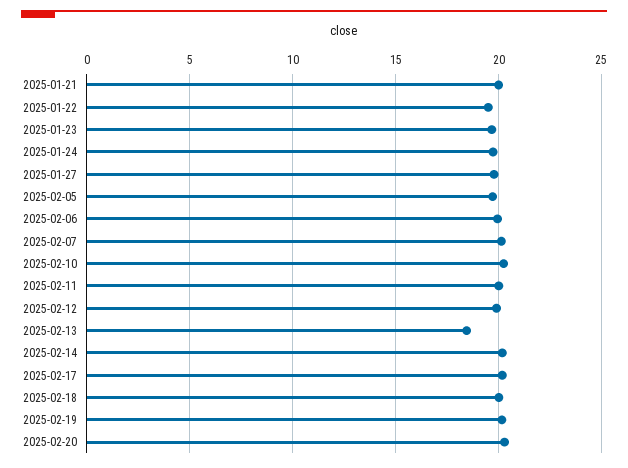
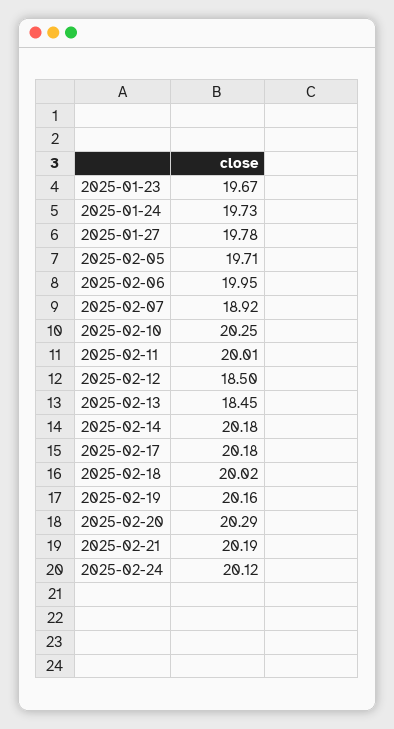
2025-01-21: 20 -> none
2025-01-22: 19.5 -> none
2025-02-07: 20 -> 18.92
2025-02-12: 20 -> 18.5
2025-02-21: none -> 20.19
2025-02-24: none -> 20.12

